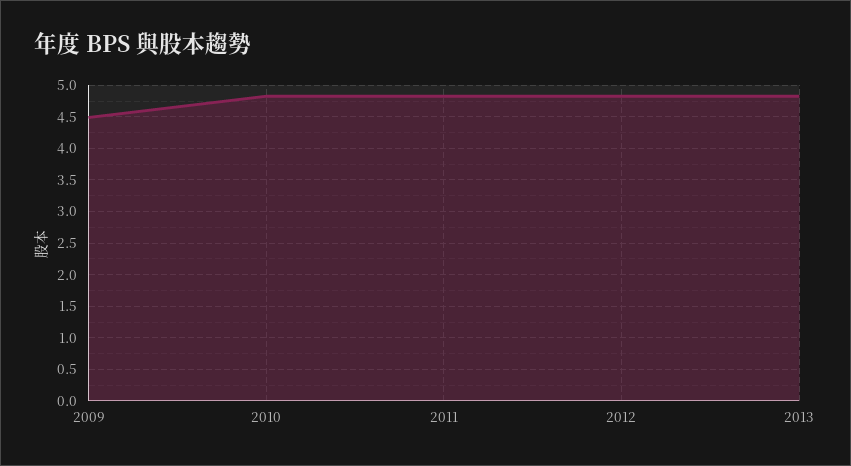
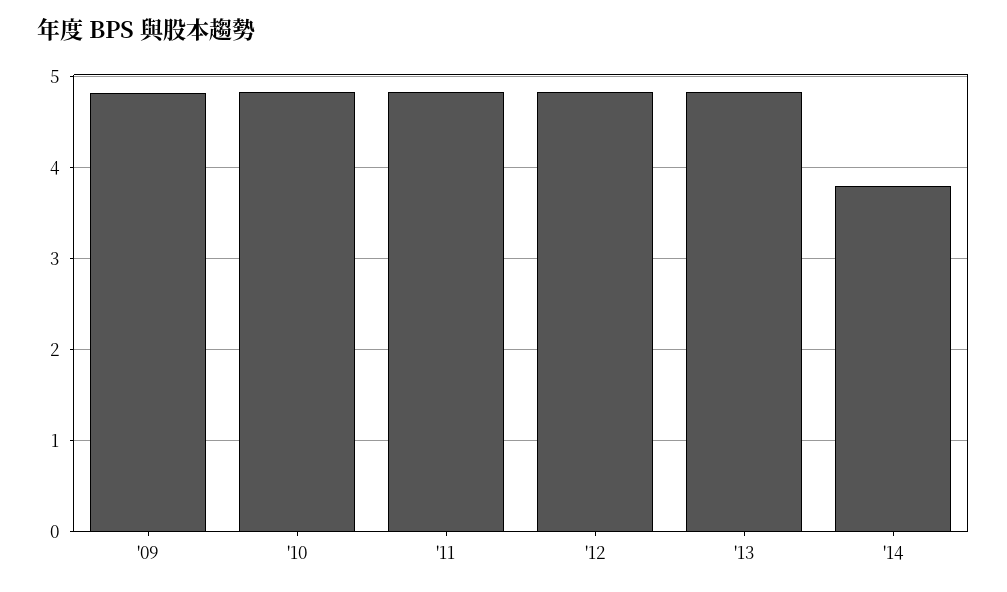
2009: 4.5 -> 4.8
'14: none -> 3.8

